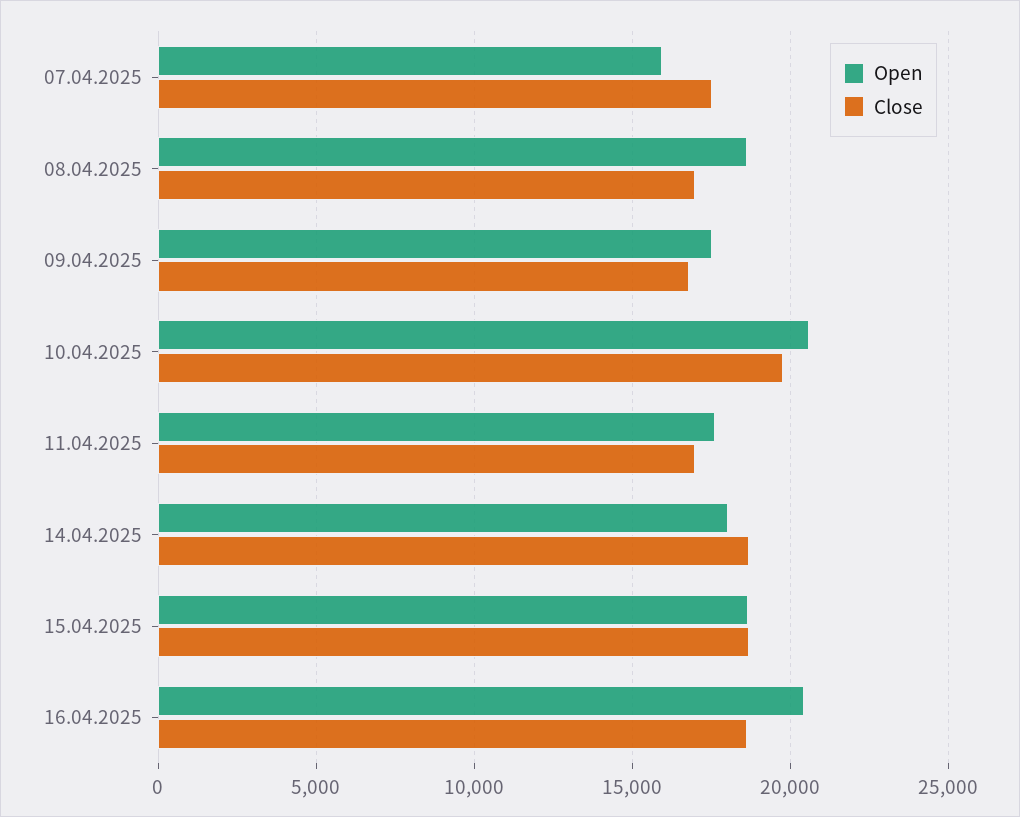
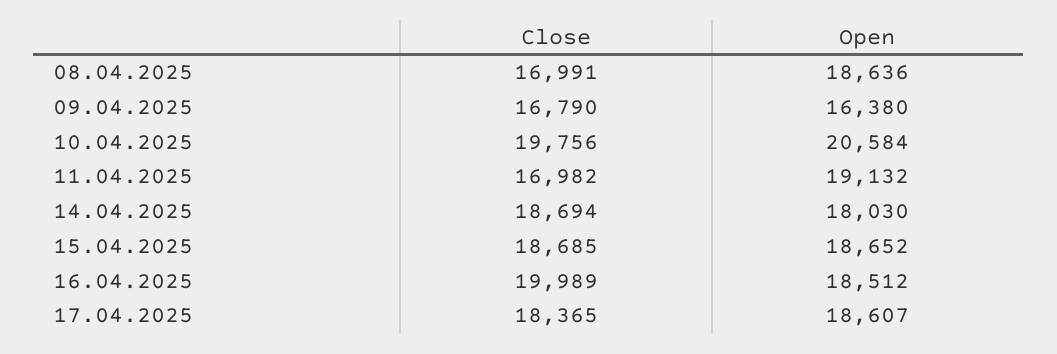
Open, 07.04.2025: 16000 -> none
Close, 07.04.2025: 17500 -> none
Open, 09.04.2025: 17500 -> 16380
Open, 11.04.2025: 17500 -> 19132
Open, 16.04.2025: 20500 -> 18512
Close, 16.04.2025: 18500 -> 19989
Close, 17.04.2025: none -> 18365
Open, 17.04.2025: none -> 18607

